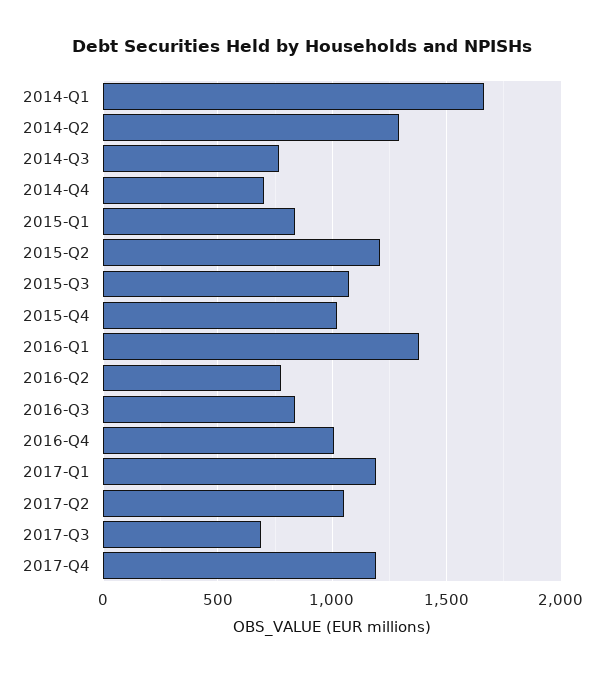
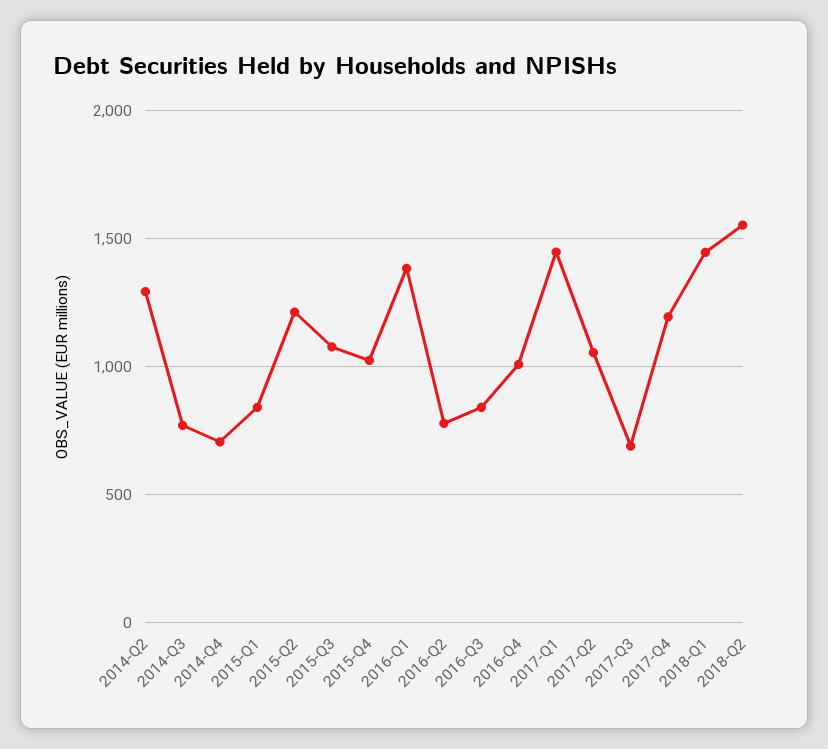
2014-Q1: 1650 -> none
2017-Q1: 1200 -> 1450
2018-Q1: none -> 1450
2018-Q2: none -> 1550

